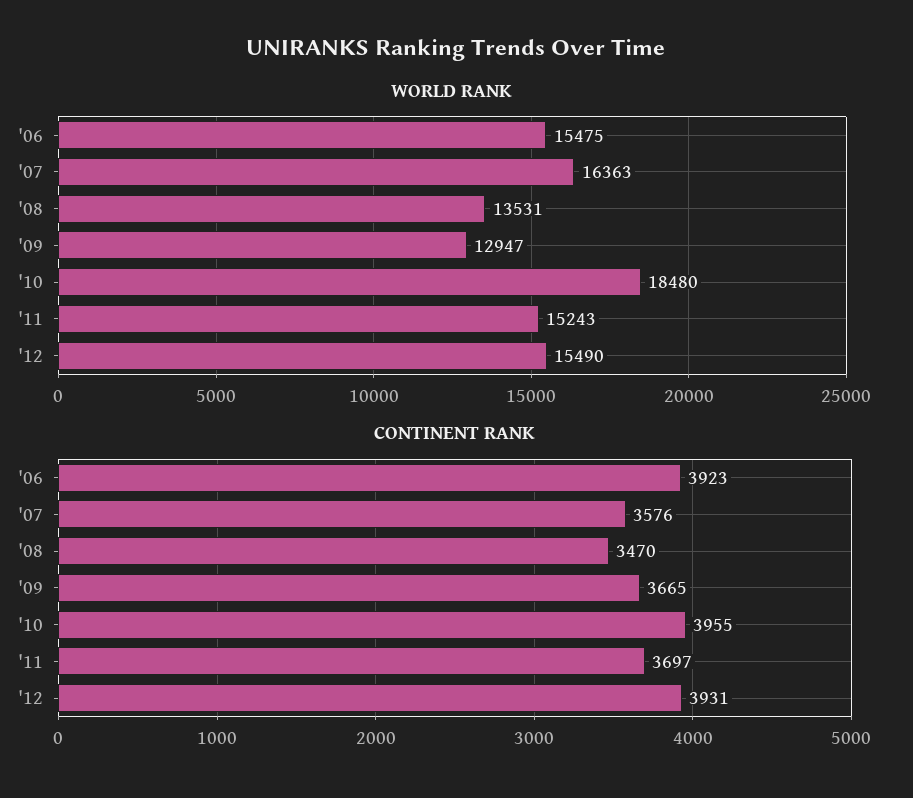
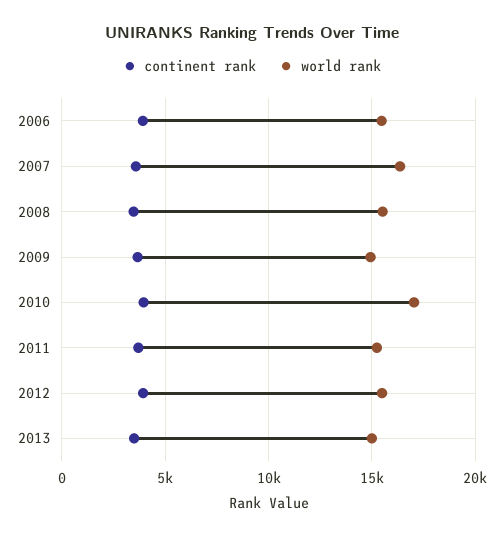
WORLD RANK, '08: 13531 -> 15500
WORLD RANK, '09: 12947 -> 15000
WORLD RANK, '10: 18480 -> 17000
CONTINENT RANK, 2013: none -> 3500
WORLD RANK, 2013: none -> 15000

